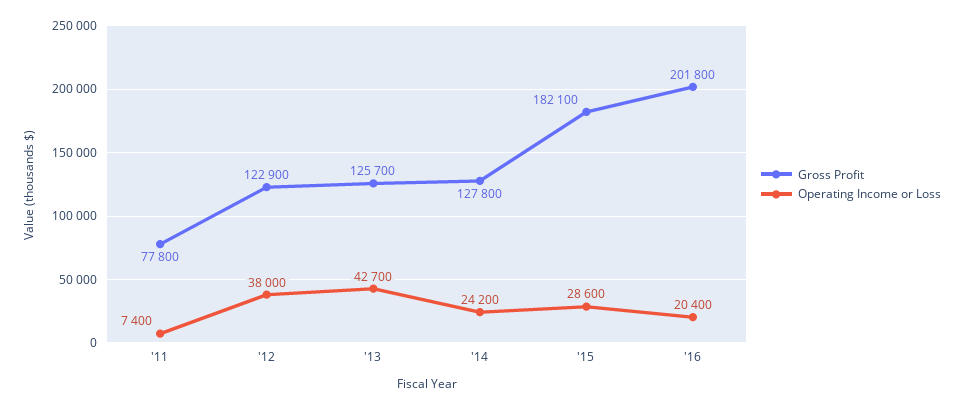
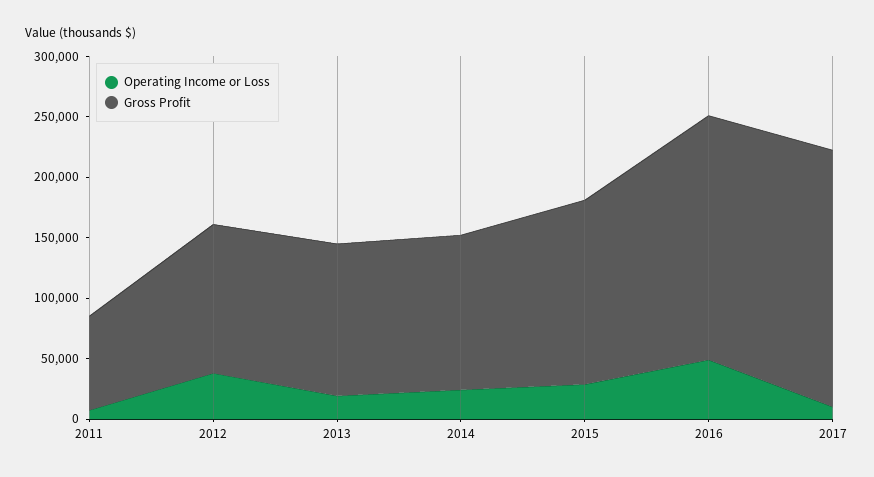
Operating Income or Loss, '13: 42700 -> 20000
Gross Profit, '15: 182100 -> 150000
Operating Income or Loss, '16: 20400 -> 50000
Operating Income or Loss, 2017: none -> 10000
Gross Profit, 2017: none -> 210000

